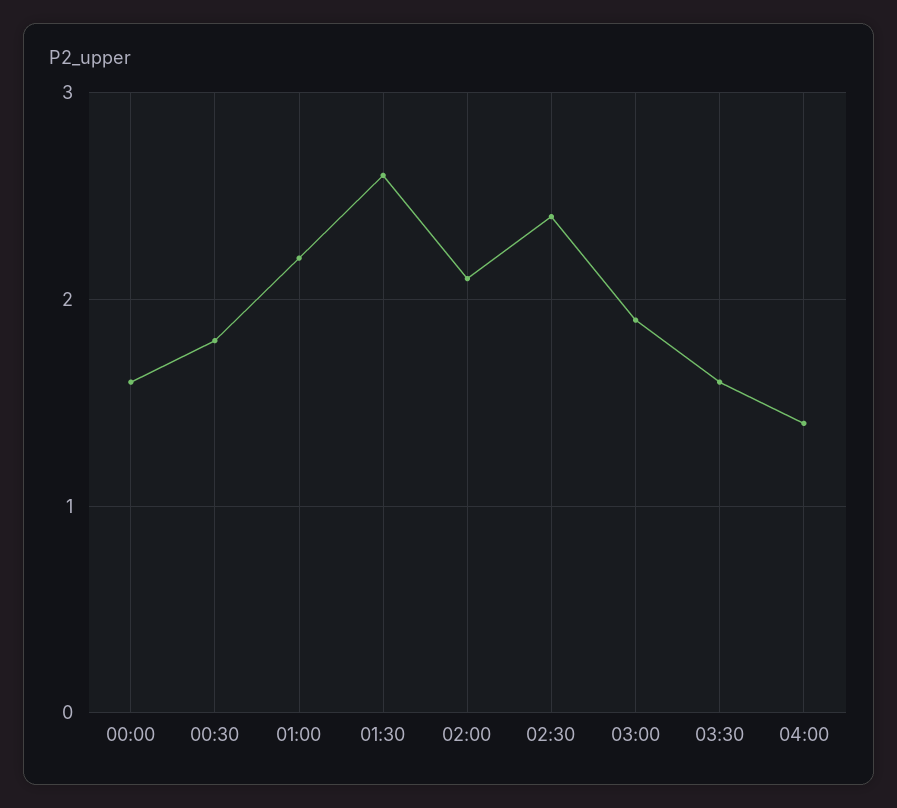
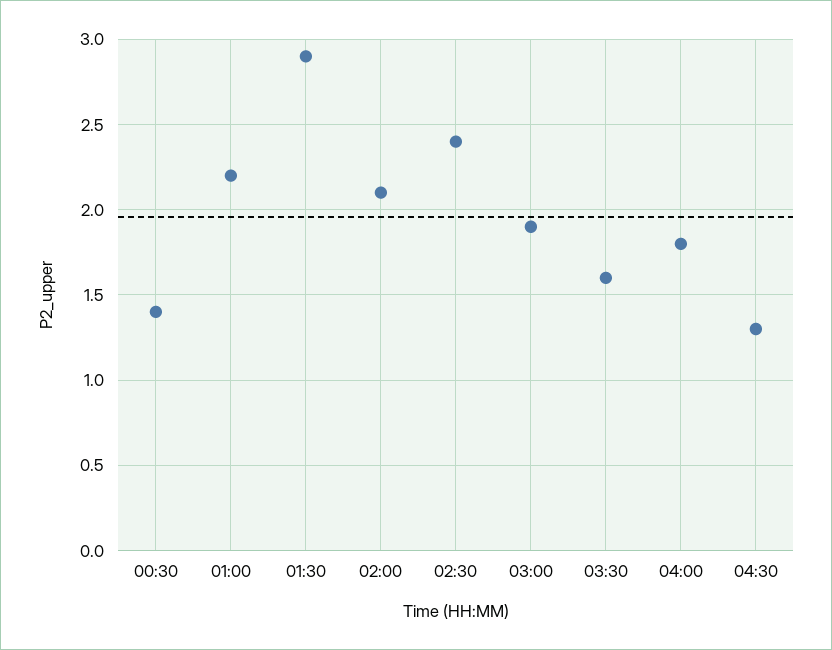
00:00: 1.6 -> none
00:30: 1.8 -> 1.4
01:30: 2.6 -> 2.9
04:00: 1.4 -> 1.8
04:30: none -> 1.3

